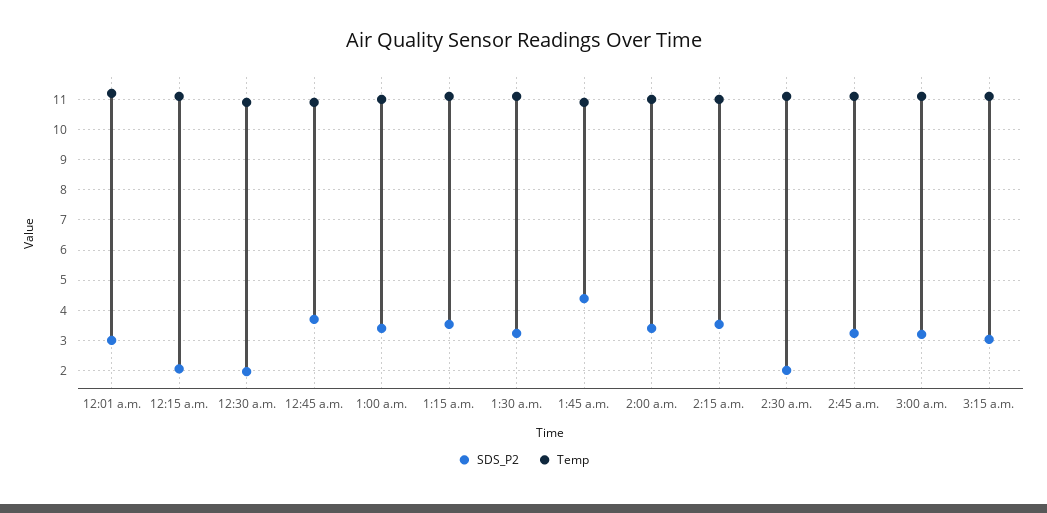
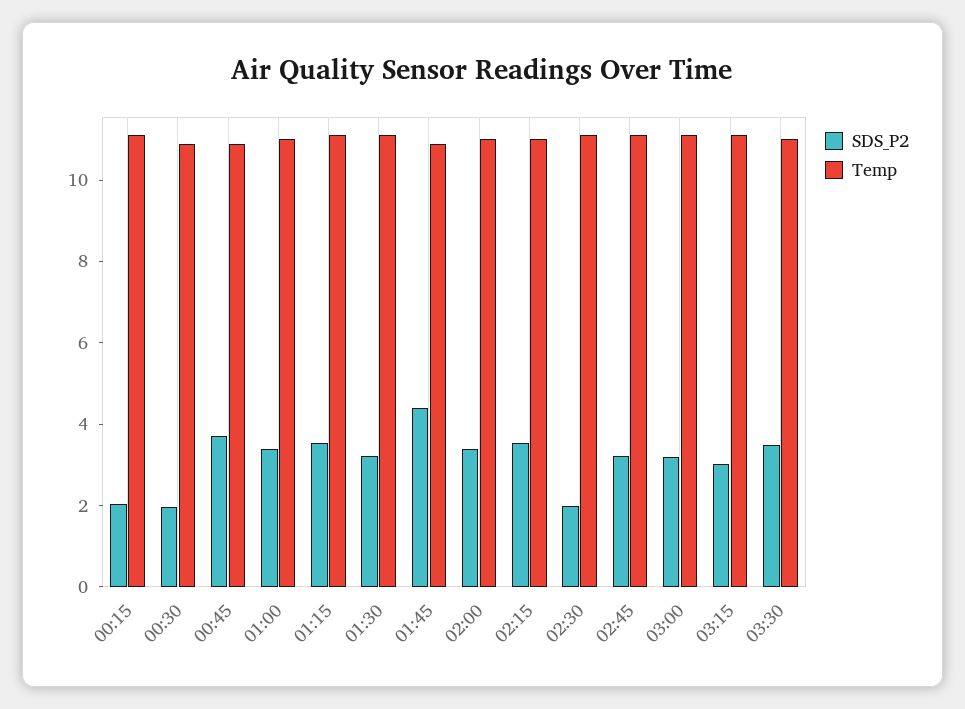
SDS_P2, 12:01 a.m.: 3 -> none
Temp, 12:01 a.m.: 11.2 -> none
SDS_P2, 03:30: none -> 3.5
Temp, 03:30: none -> 11

